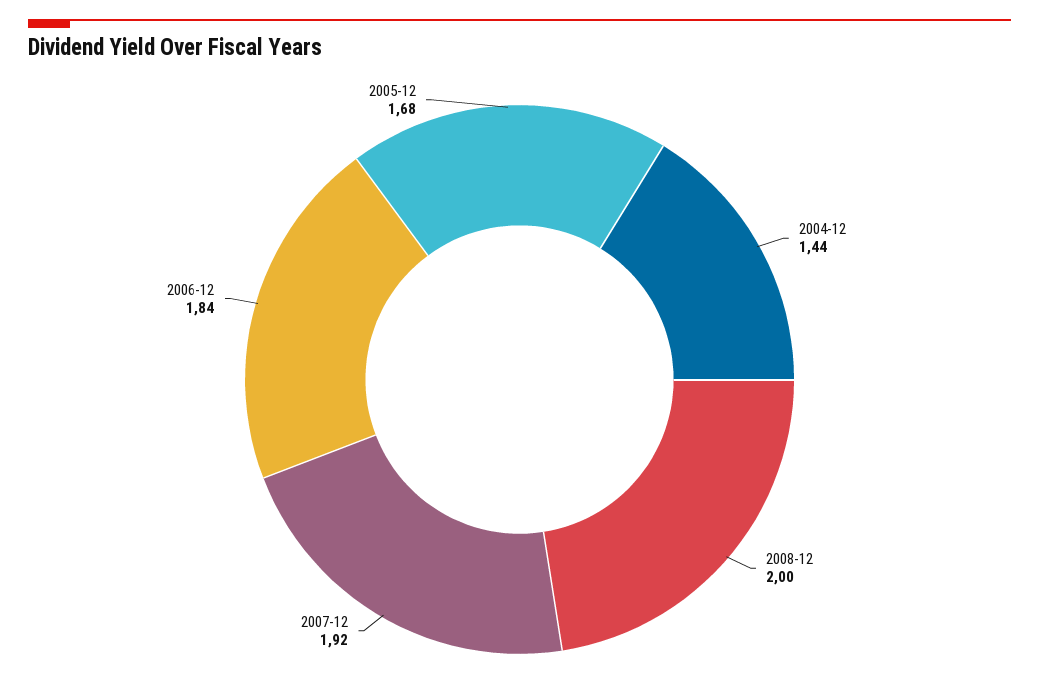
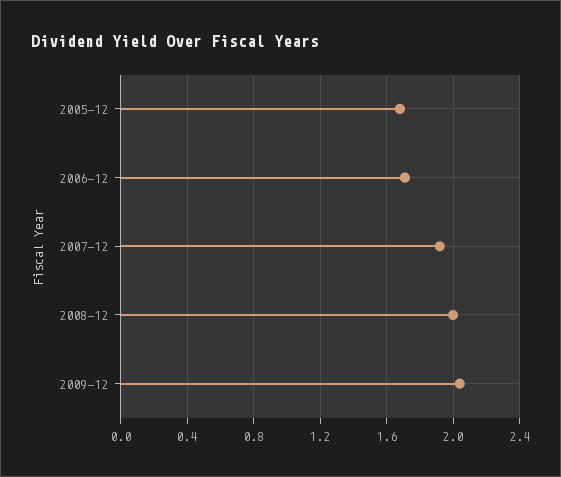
2004-12: 1.44 -> none
2006-12: 1.84 -> 1.7
2009-12: none -> 2.05

